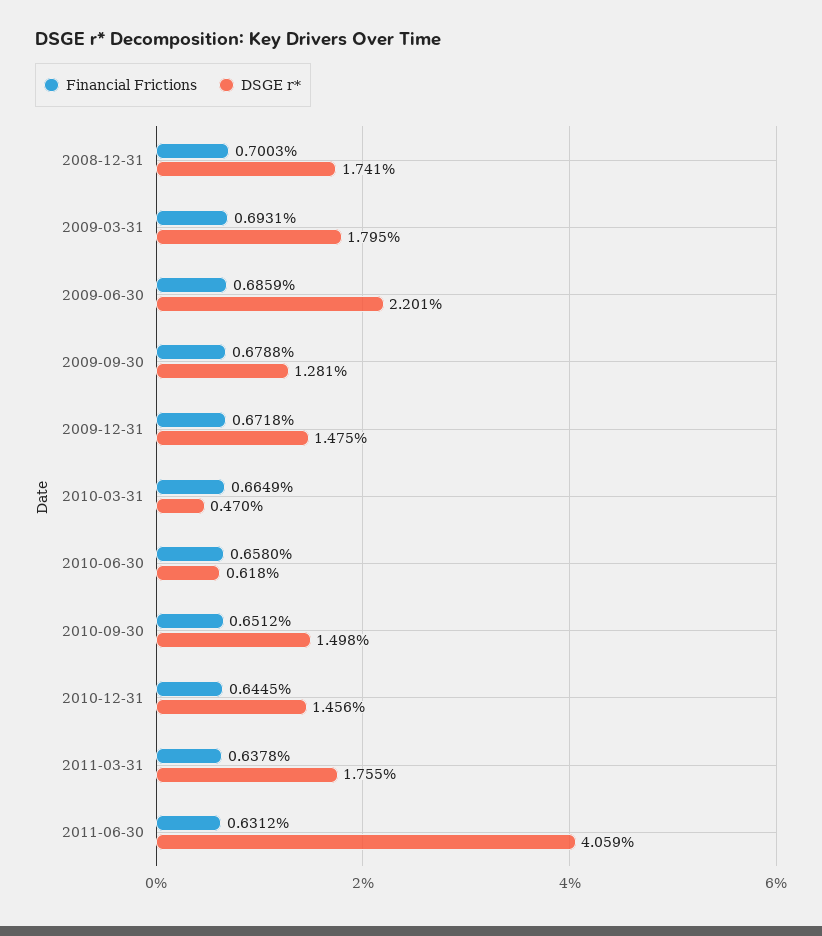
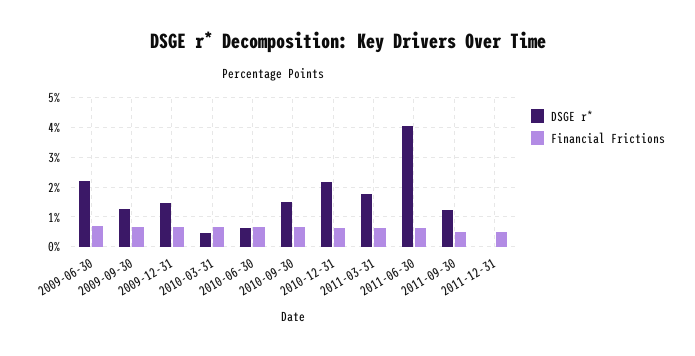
Financial Frictions, 2008-12-31: 0.7003 -> none
DSGE r*, 2008-12-31: 1.741 -> none
Financial Frictions, 2009-03-31: 0.6931 -> none
DSGE r*, 2009-03-31: 1.795 -> none
DSGE r*, 2010-12-31: 1.456 -> 2.25
DSGE r*, 2011-09-30: none -> 1.25
Financial Frictions, 2011-09-30: none -> 0.5
DSGE r*, 2011-12-31: none -> 0
Financial Frictions, 2011-12-31: none -> 0.5

